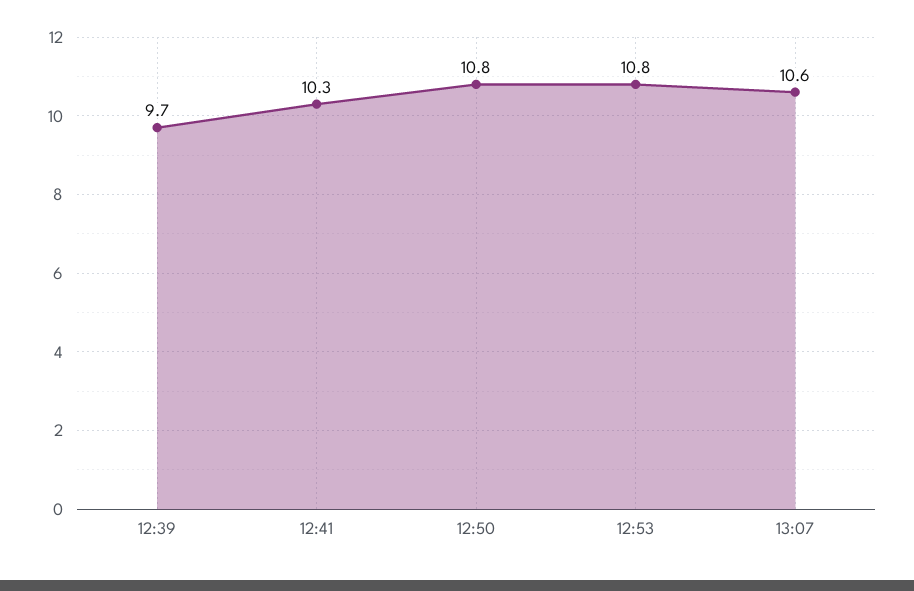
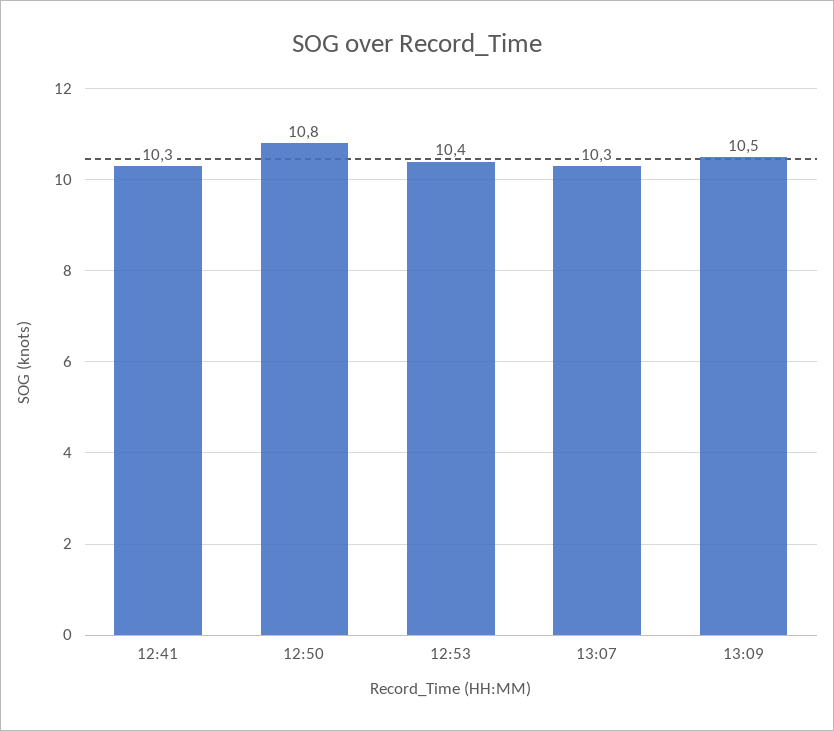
12:39: 9.7 -> none
12:53: 10.8 -> 10.4
13:07: 10.6 -> 10.3
13:09: none -> 10.5

